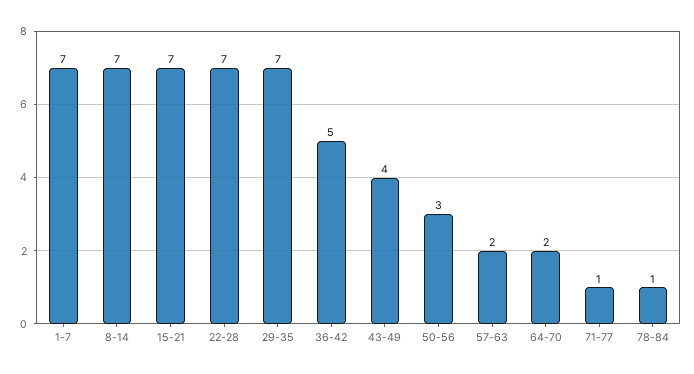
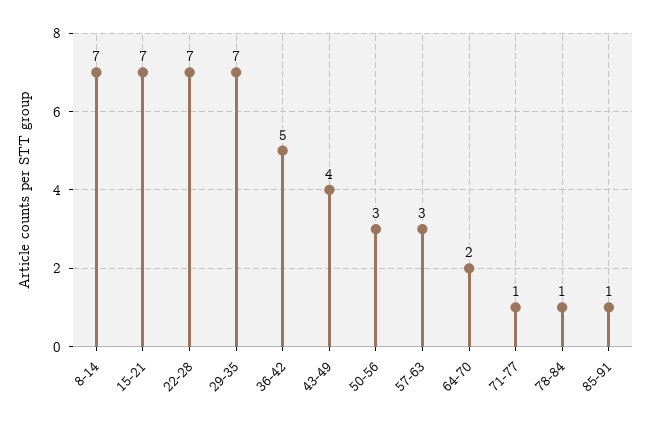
1-7: 7 -> none
57-63: 2 -> 3
85-91: none -> 1

